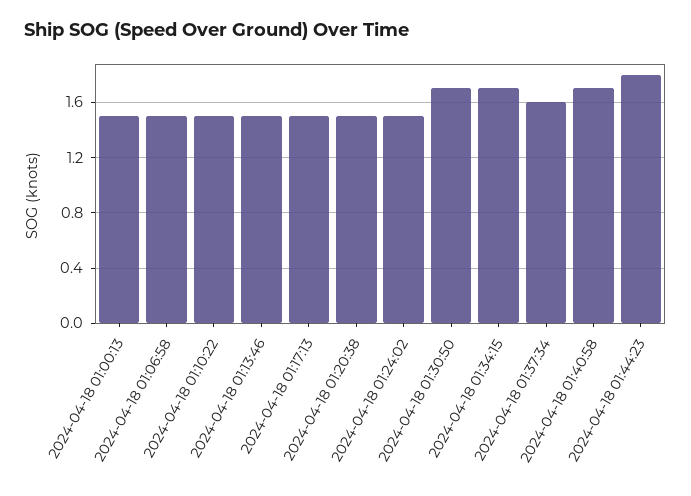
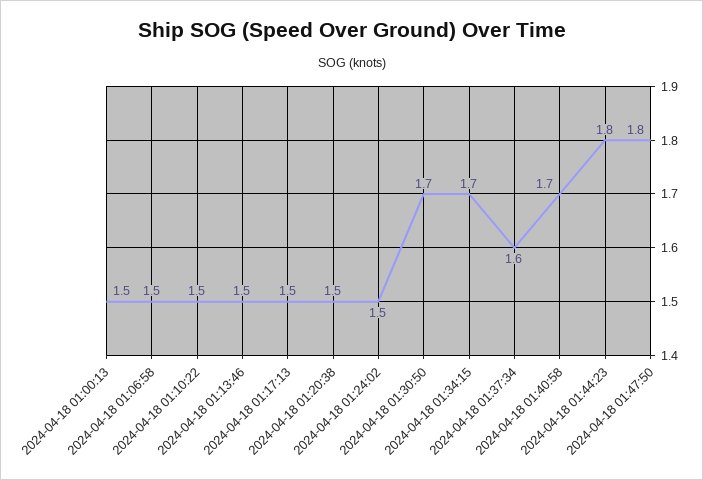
2024-04-18 01:47:50: none -> 1.8

